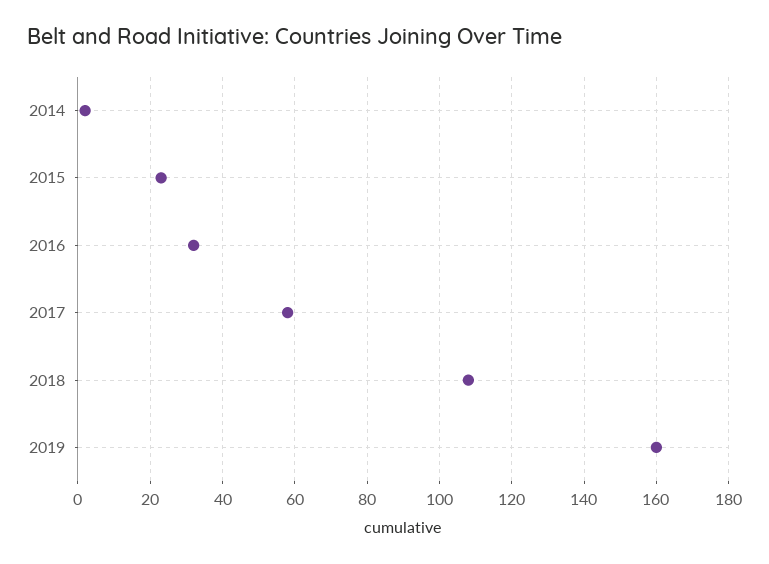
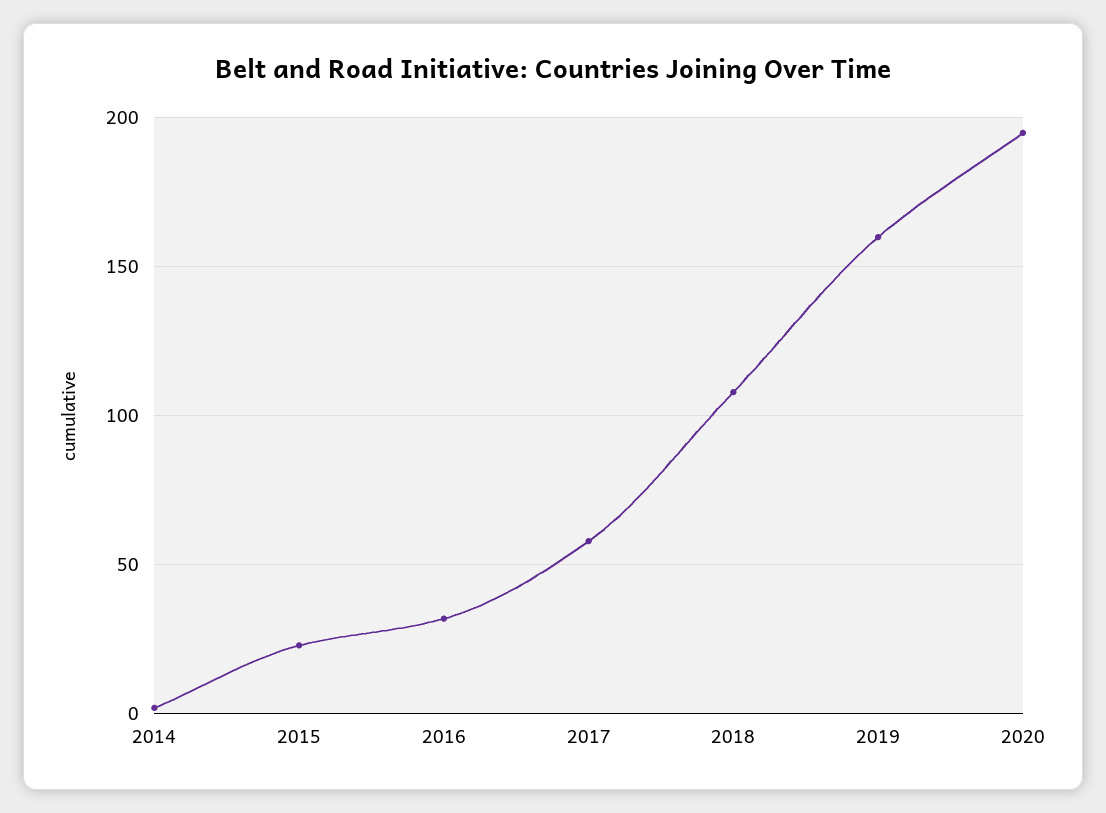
2020: none -> 195

